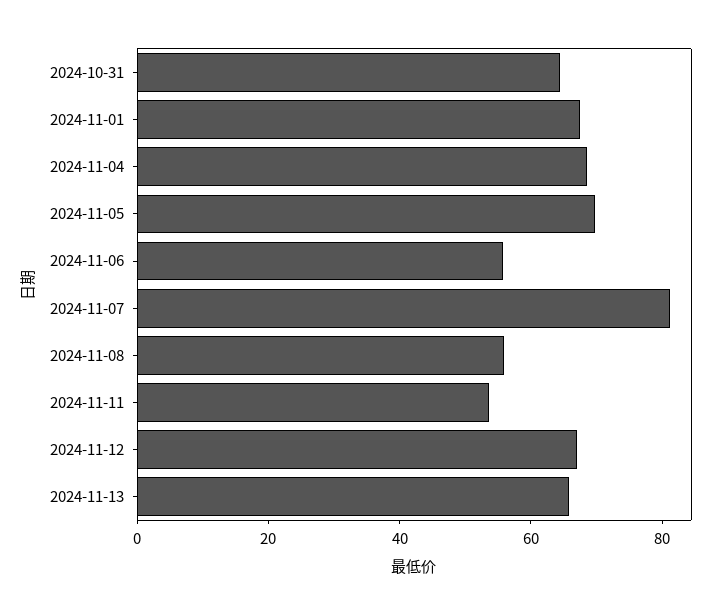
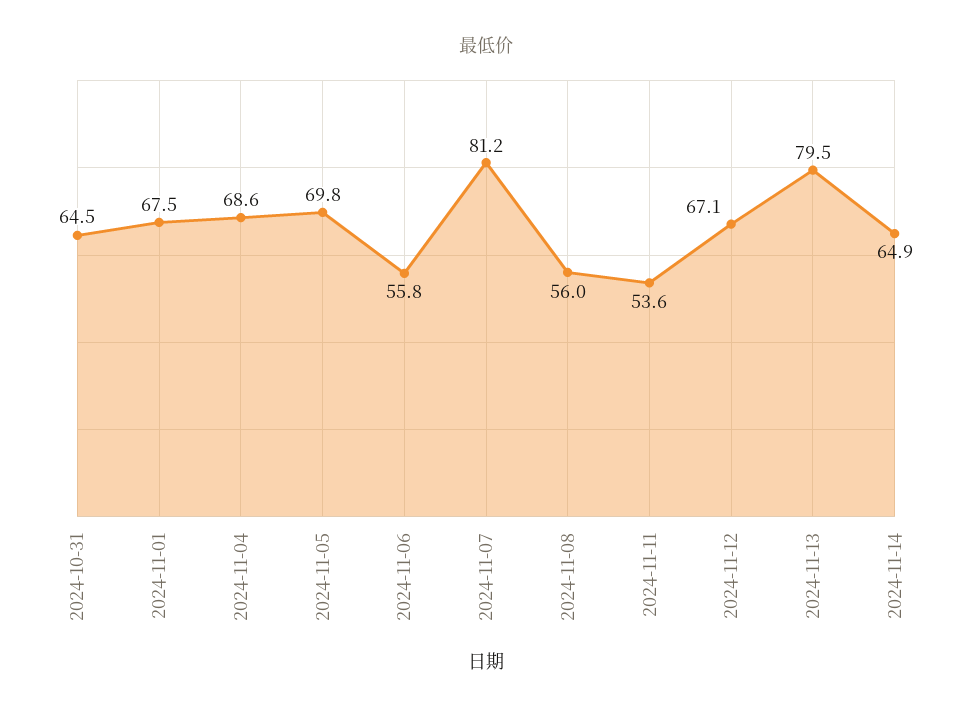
2024-11-13: 65 -> 79.5
2024-11-14: none -> 64.9

